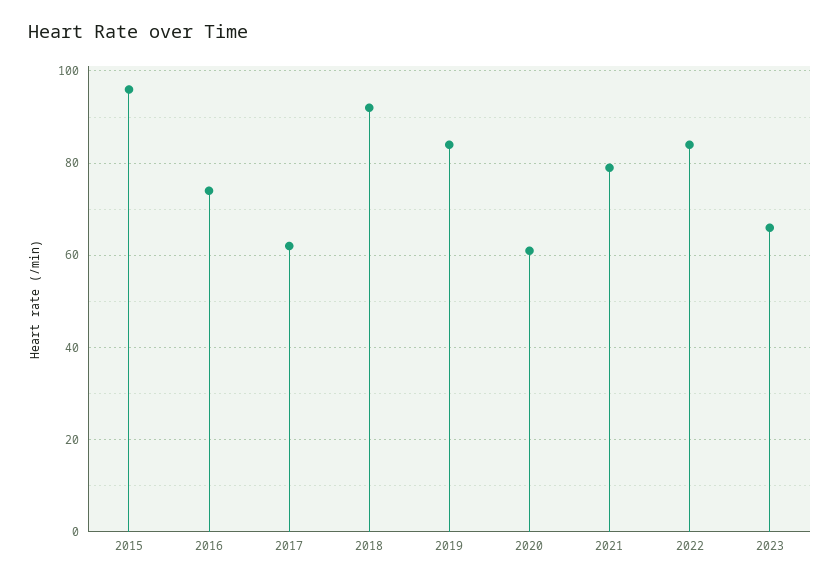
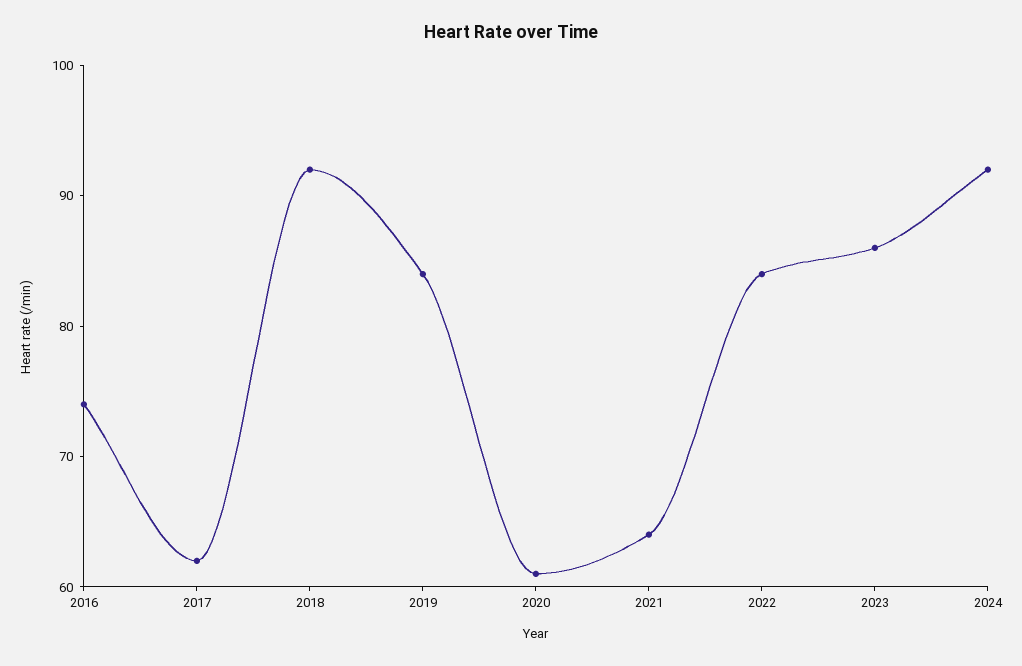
2015: 95 -> none
2021: 80 -> 64
2023: 65 -> 86
2024: none -> 92

